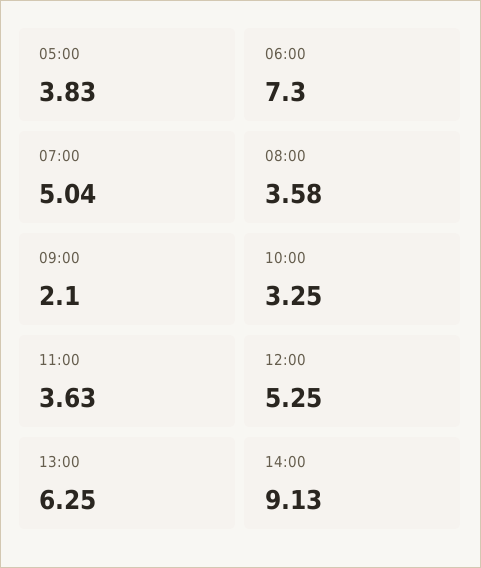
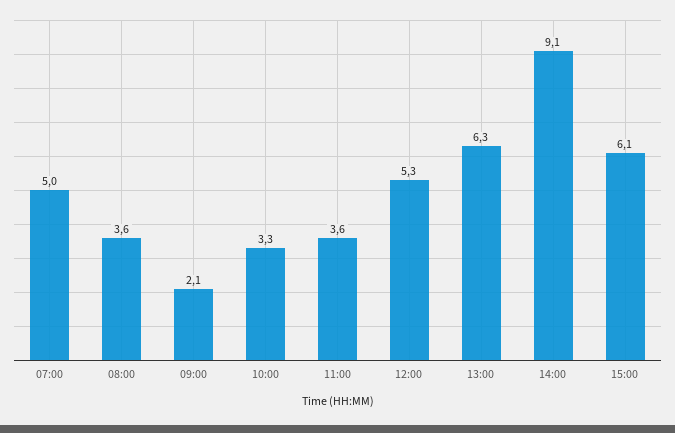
05:00: 3.83 -> none
06:00: 7.3 -> none
15:00: none -> 6.1

